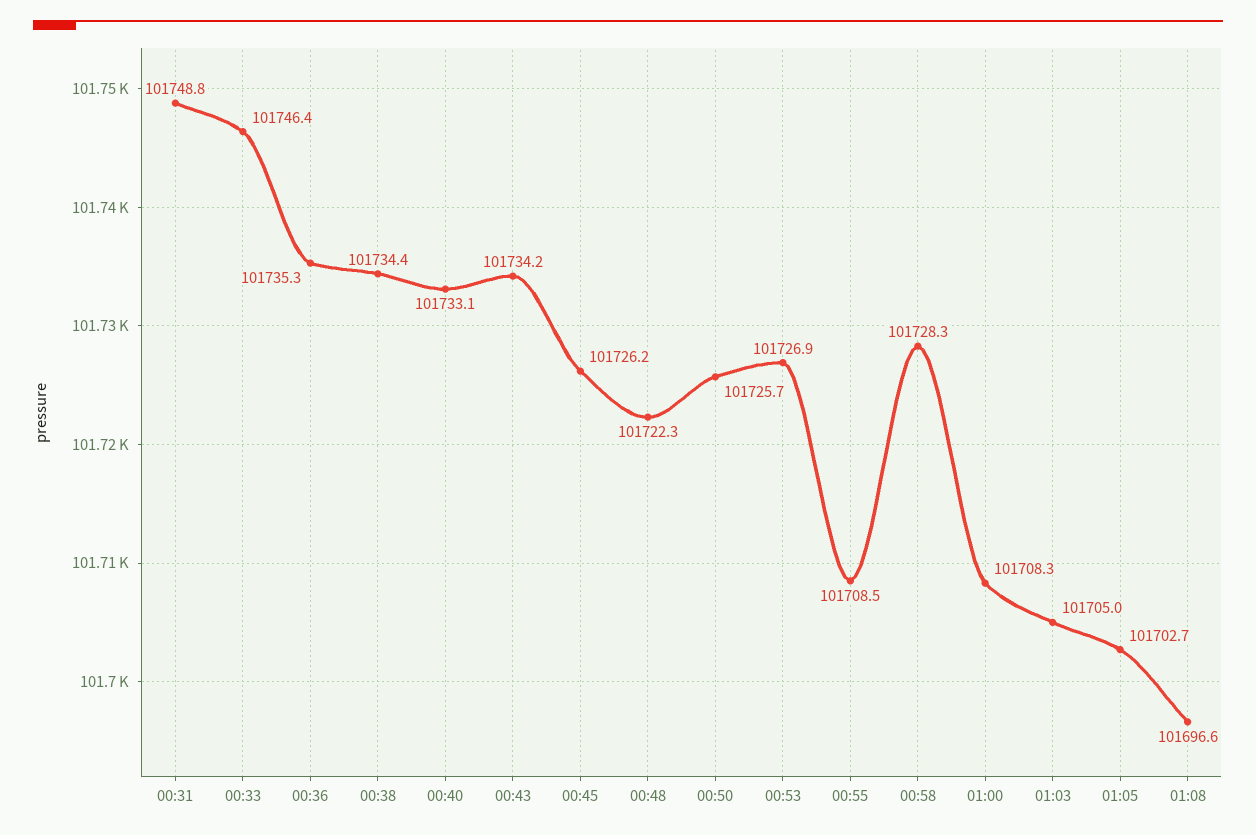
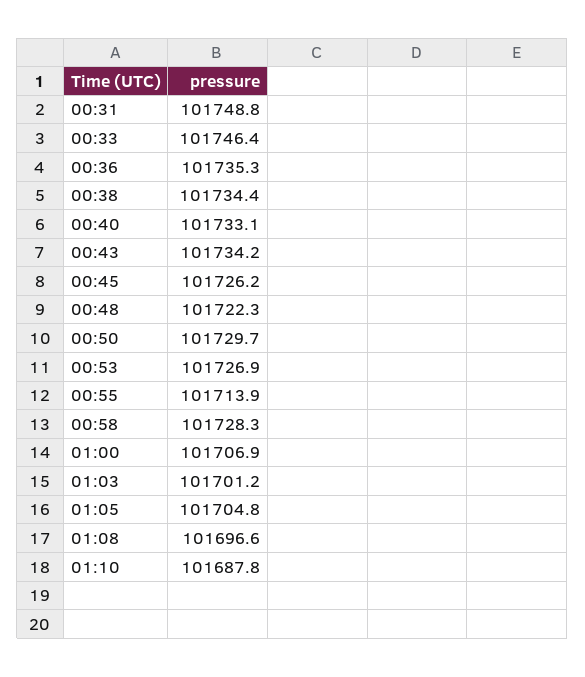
00:50: 101725.7 -> 101729.7
00:55: 101708.5 -> 101713.9
01:00: 101708.3 -> 101706.9
01:03: 101705 -> 101701.2
01:05: 101702.7 -> 101704.8
01:10: none -> 101687.8

